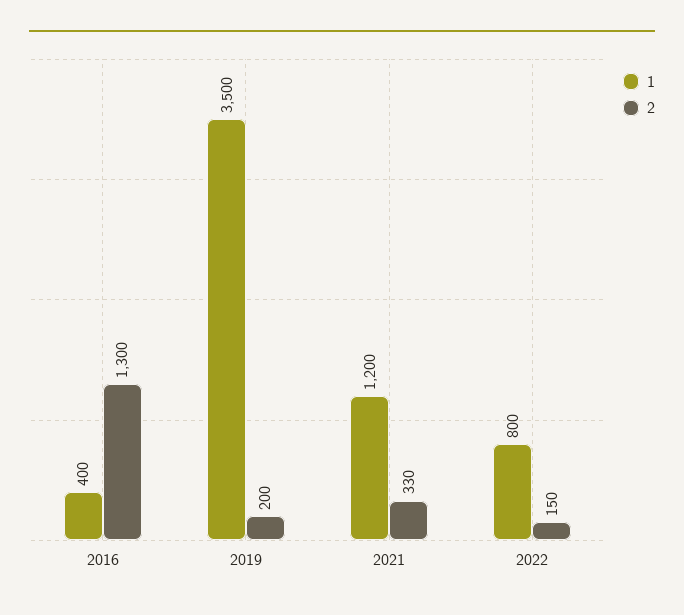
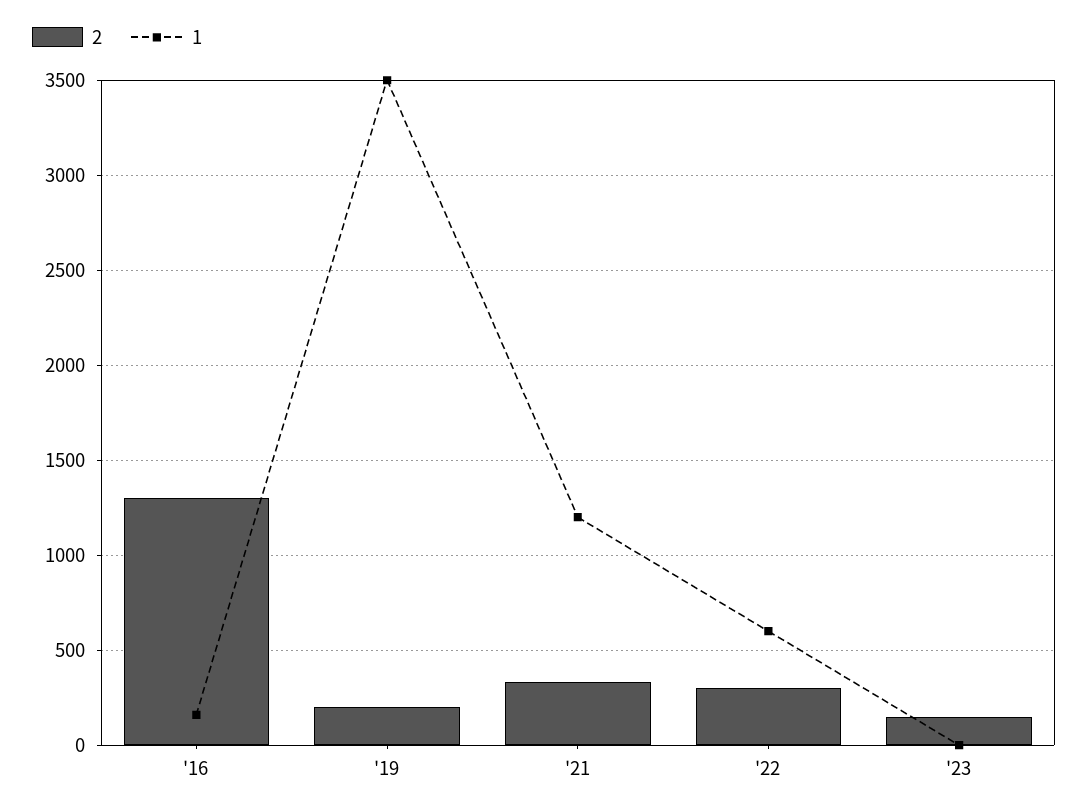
1, 2016: 400 -> 150
1, 2022: 800 -> 600
2, 2022: 150 -> 300
2, '23: none -> 150
1, '23: none -> 0

